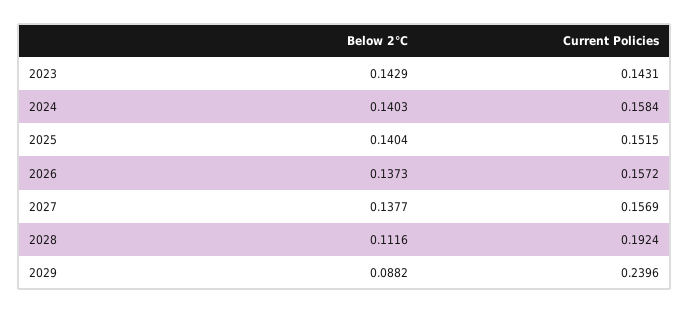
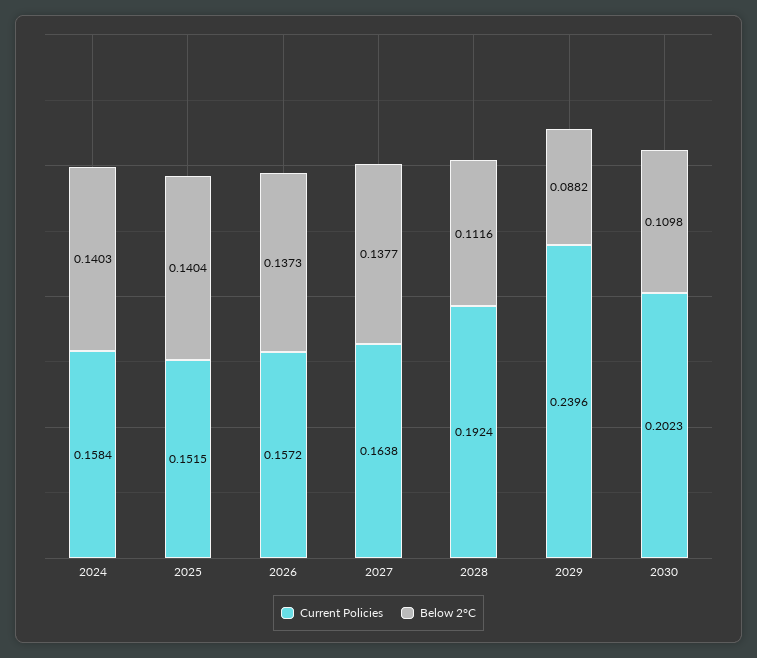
Below 2°C, 2023: 0.1429 -> none
Current Policies, 2023: 0.1431 -> none
Current Policies, 2027: 0.1569 -> 0.1638
Current Policies, 2030: none -> 0.2023
Below 2°C, 2030: none -> 0.1098

